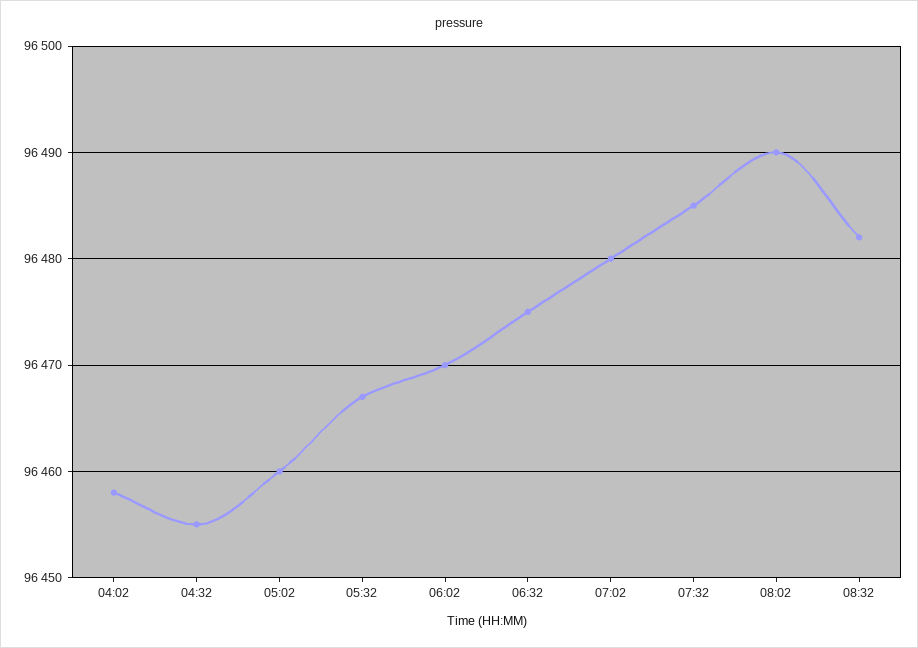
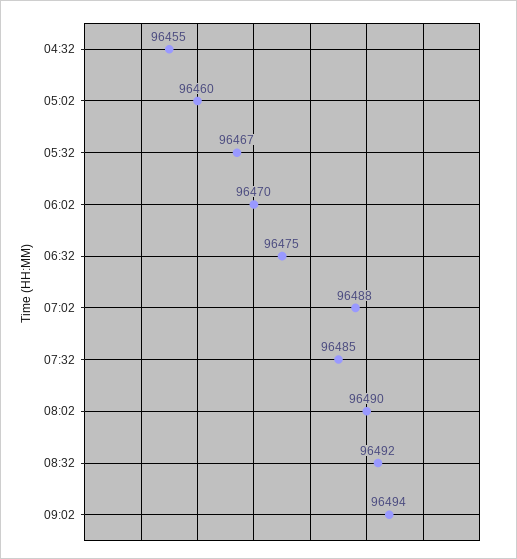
04:02: 96458 -> none
07:02: 96480 -> 96488
08:32: 96482 -> 96492
09:02: none -> 96494

